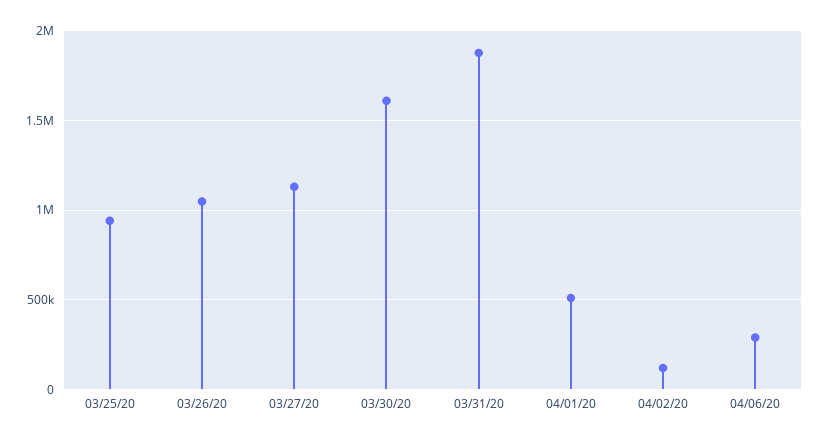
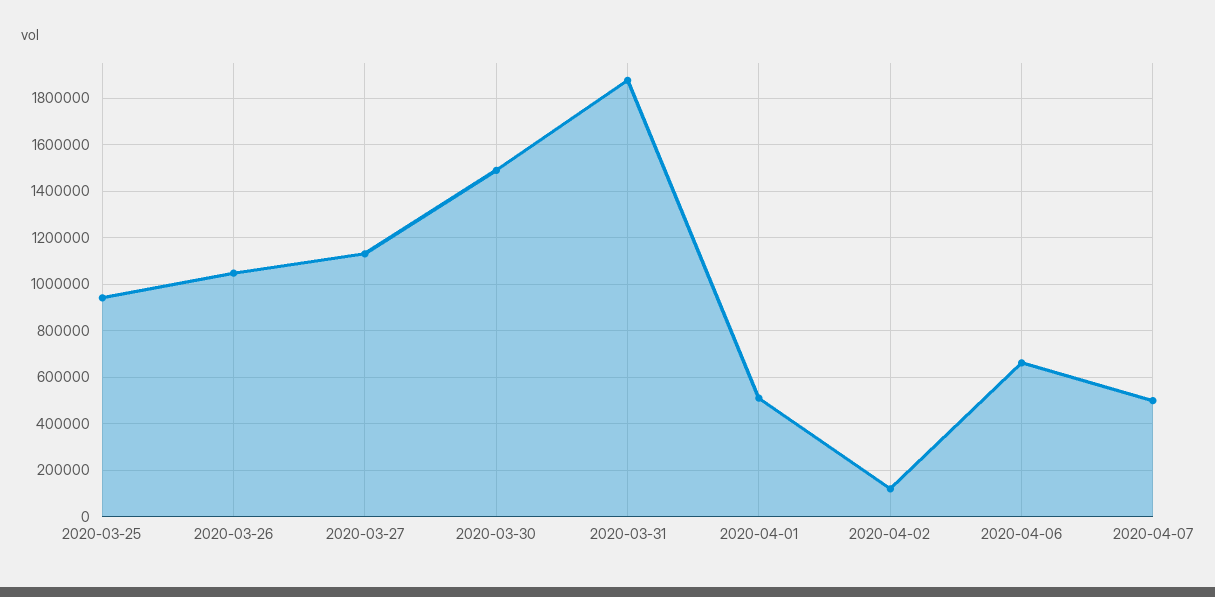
03/30/20: 1600000 -> 1500000
04/06/20: 300000 -> 650000
2020-04-07: none -> 500000

